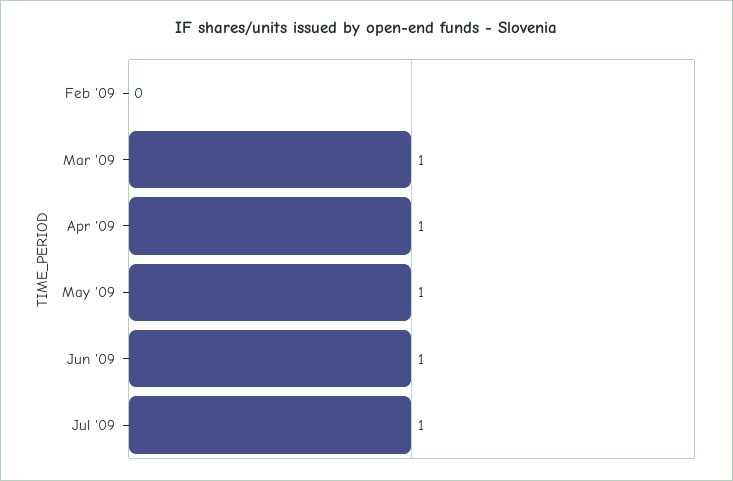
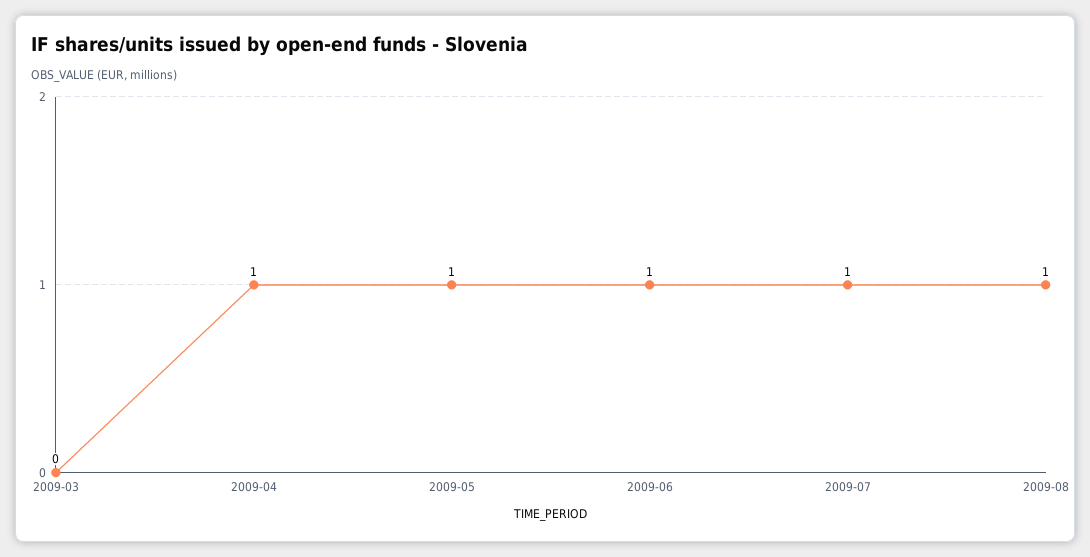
Feb '09: 0 -> none
Mar '09: 1 -> 0
2009-08: none -> 1

